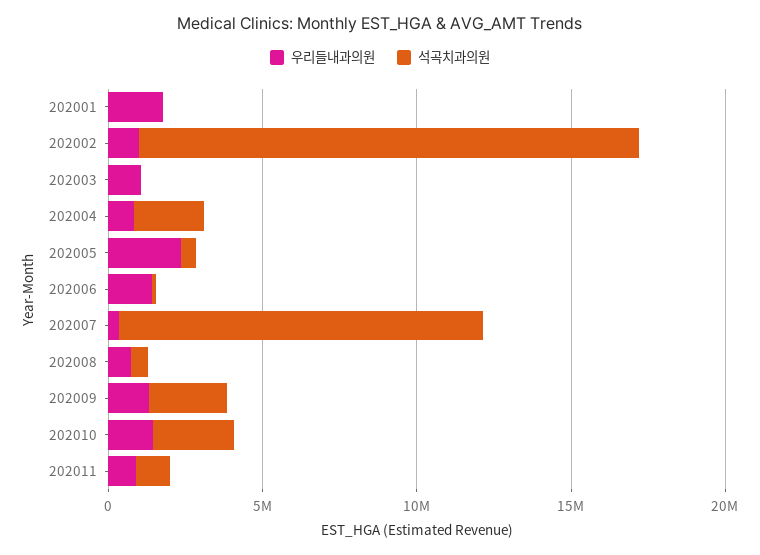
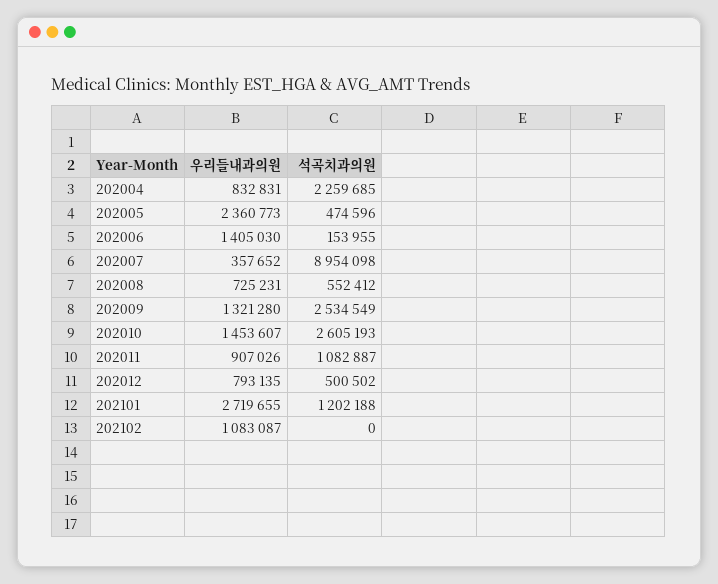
우리들내과의원, 202001: 2000000 -> none
석곡치과의원, 202001: 0 -> none
우리들내과의원, 202002: 1000000 -> none
석곡치과의원, 202002: 16000000 -> none
우리들내과의원, 202003: 1000000 -> none
석곡치과의원, 202003: 0 -> none
석곡치과의원, 202007: 12000000 -> 8954098
우리들내과의원, 202012: none -> 793135
석곡치과의원, 202012: none -> 500502
우리들내과의원, 202101: none -> 2719655
석곡치과의원, 202101: none -> 1202188
우리들내과의원, 202102: none -> 1083087
석곡치과의원, 202102: none -> 0

